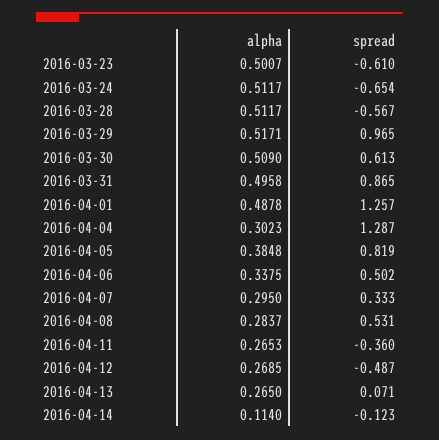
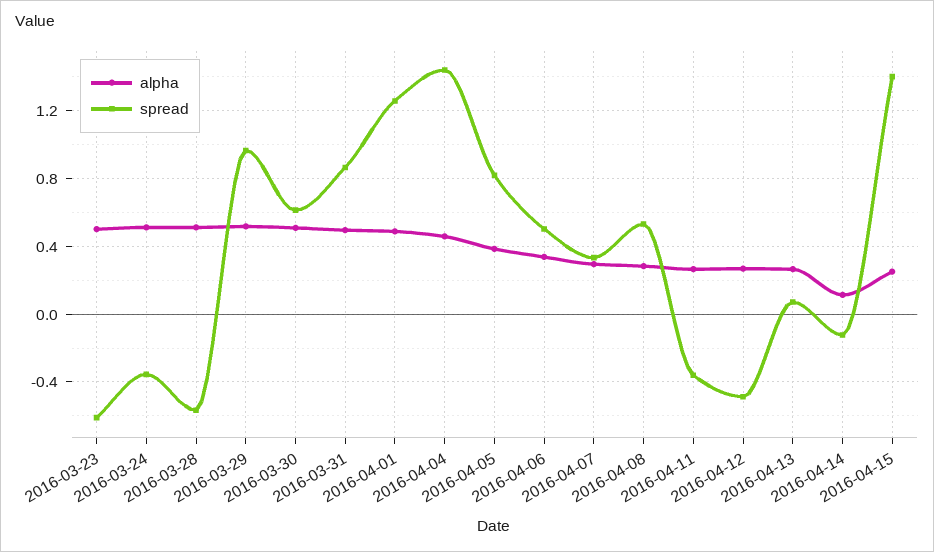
spread, 2016-03-24: -0.654 -> -0.35
alpha, 2016-04-04: 0.3023 -> 0.45
spread, 2016-04-04: 1.287 -> 1.45
alpha, 2016-04-15: none -> 0.25
spread, 2016-04-15: none -> 1.4

